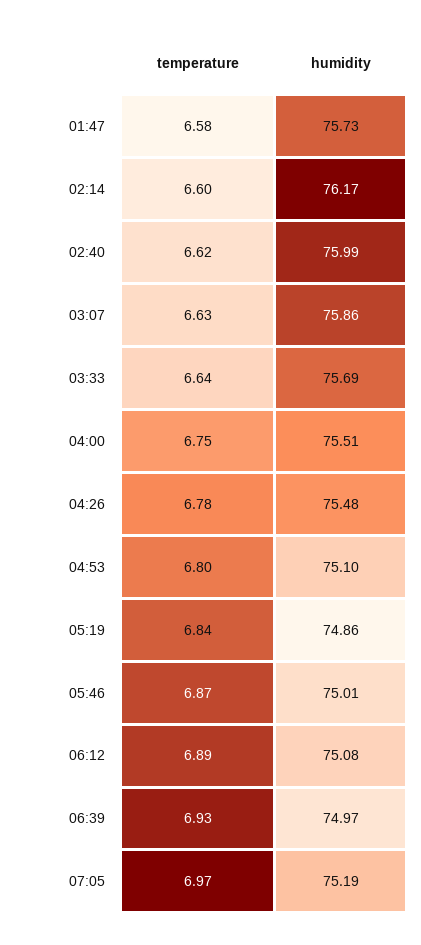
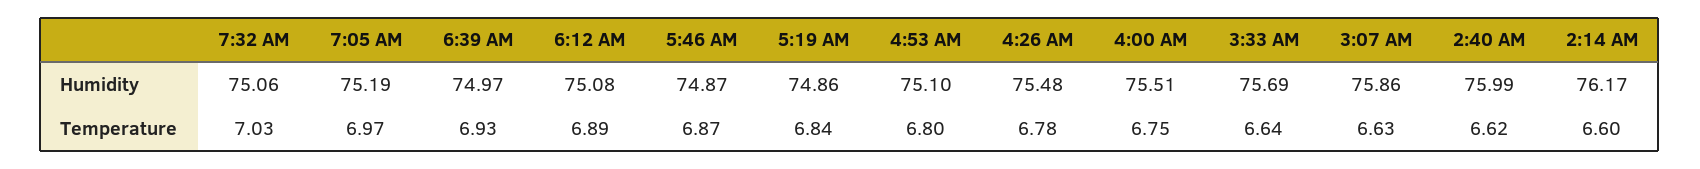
temperature, 01:47: 6.58 -> none
humidity, 01:47: 75.73 -> none
humidity, 05:46: 75.01 -> 74.87
humidity, 7:32 AM: none -> 75.06
temperature, 7:32 AM: none -> 7.03

